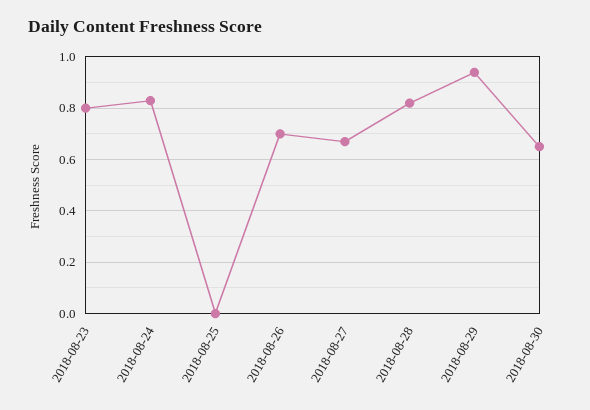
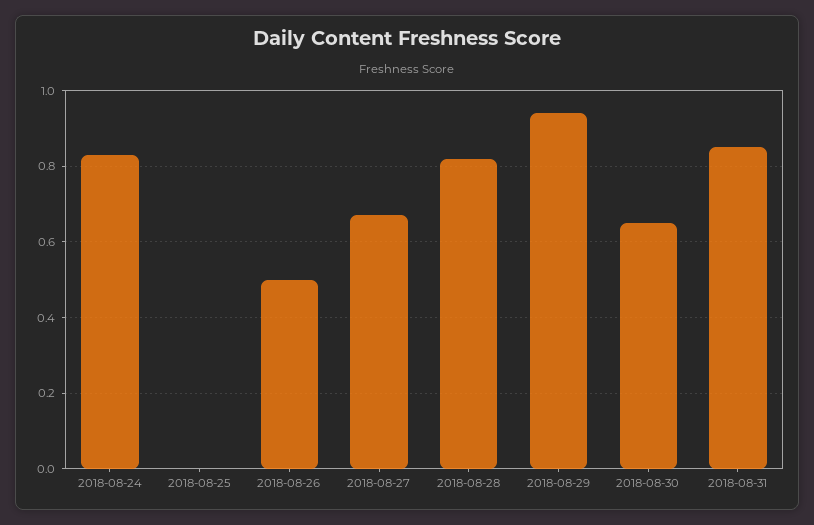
2018-08-23: 0.8 -> none
2018-08-26: 0.7 -> 0.5
2018-08-31: none -> 0.85

